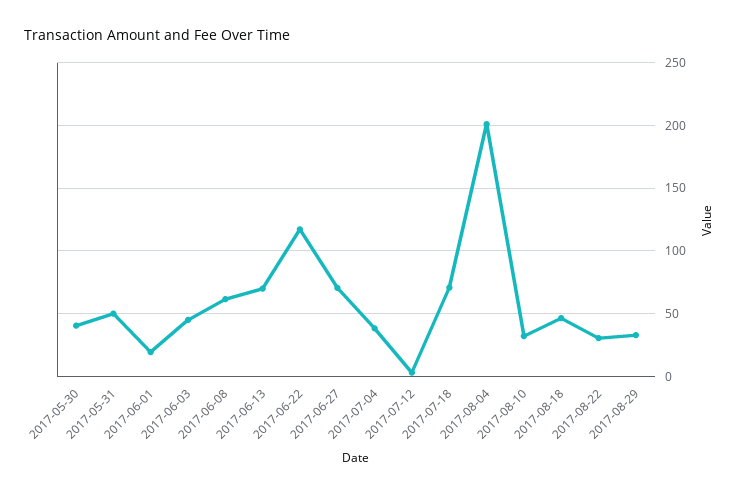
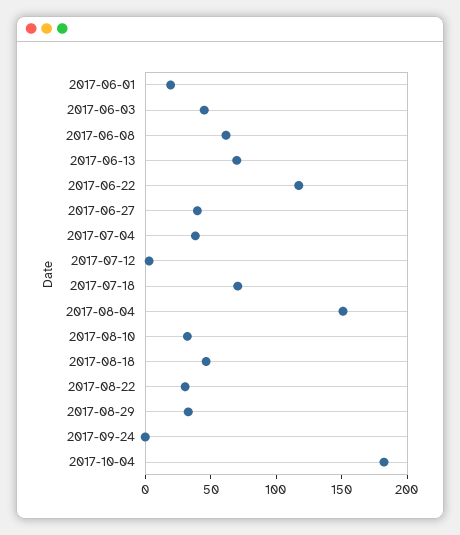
2017-05-30: 40 -> none
2017-05-31: 50 -> none
2017-06-27: 70 -> 40
2017-08-04: 200 -> 150
2017-09-24: none -> 0
2017-10-04: none -> 180

